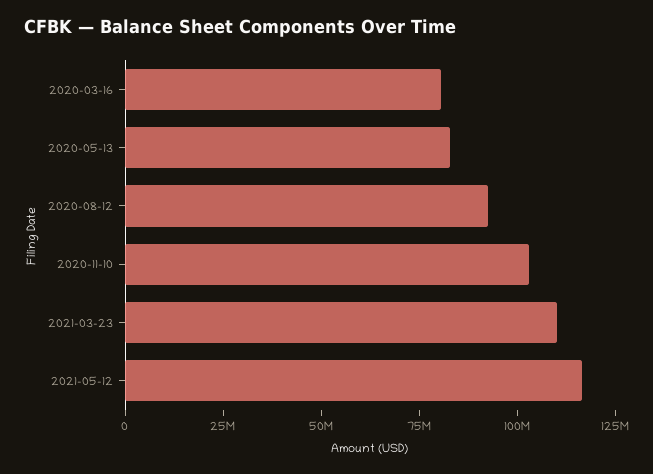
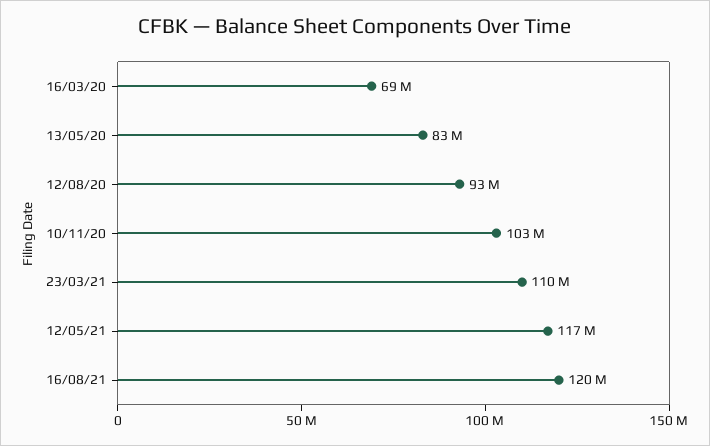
2020-03-16: 80000000 -> 69000000
16/08/21: none -> 120000000

